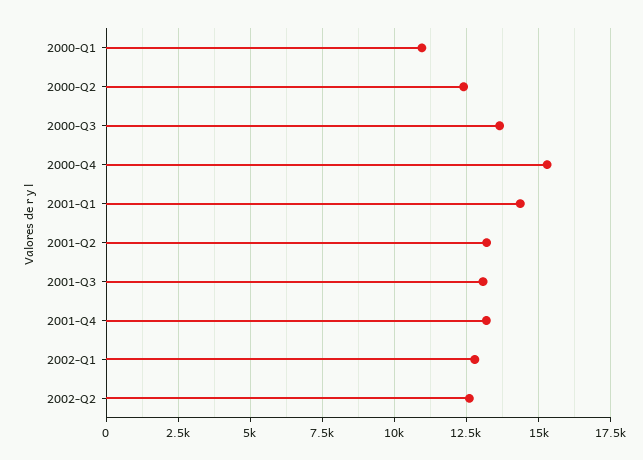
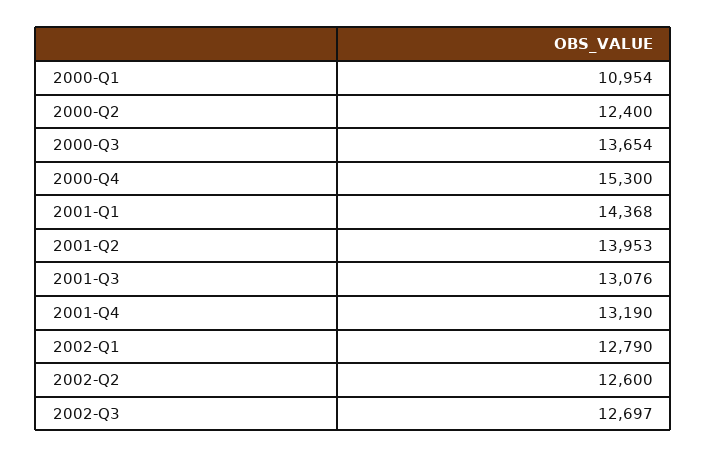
2001-Q2: 13250 -> 13953
2002-Q3: none -> 12697

